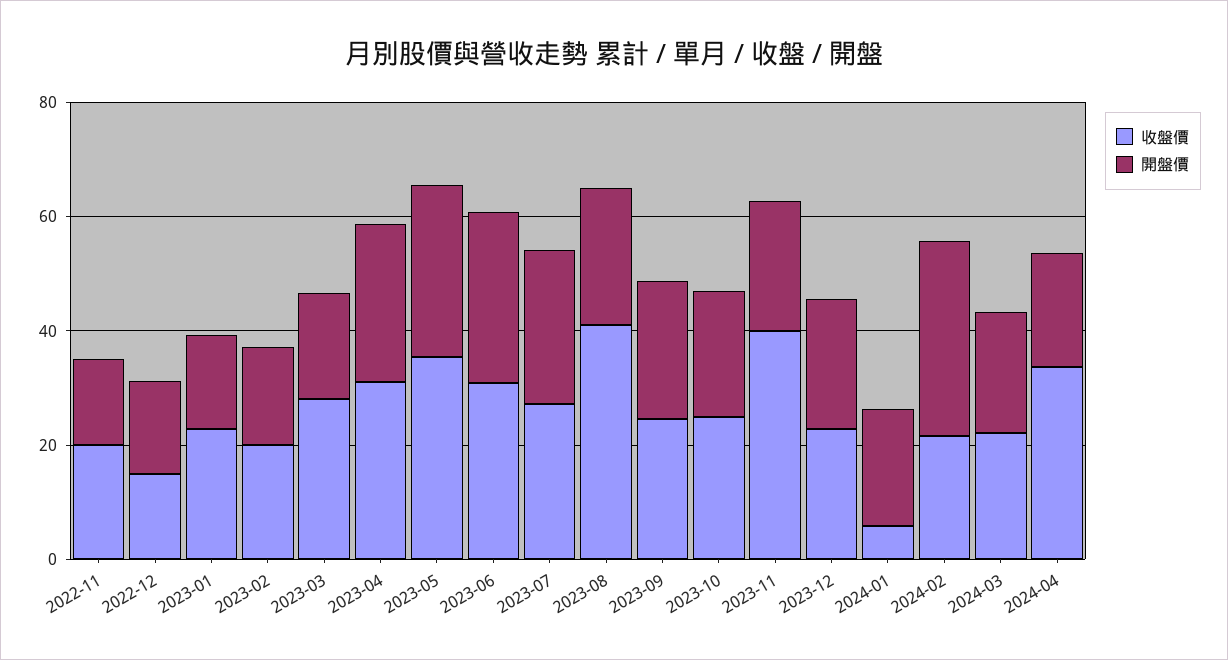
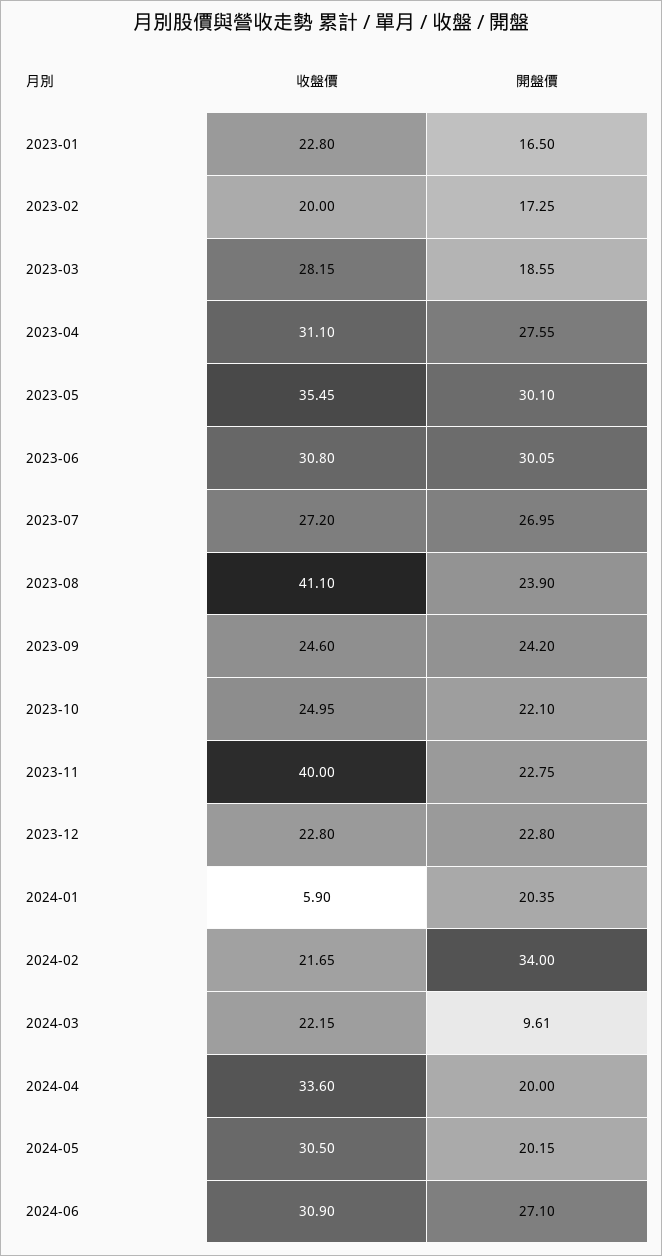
收盤價, 2022-11: 20 -> none
開盤價, 2022-11: 15 -> none
收盤價, 2022-12: 15 -> none
開盤價, 2022-12: 15 -> none
開盤價, 2024-03: 20 -> 9.61
收盤價, 2024-05: none -> 30.5
開盤價, 2024-05: none -> 20.15
收盤價, 2024-06: none -> 30.9
開盤價, 2024-06: none -> 27.1

